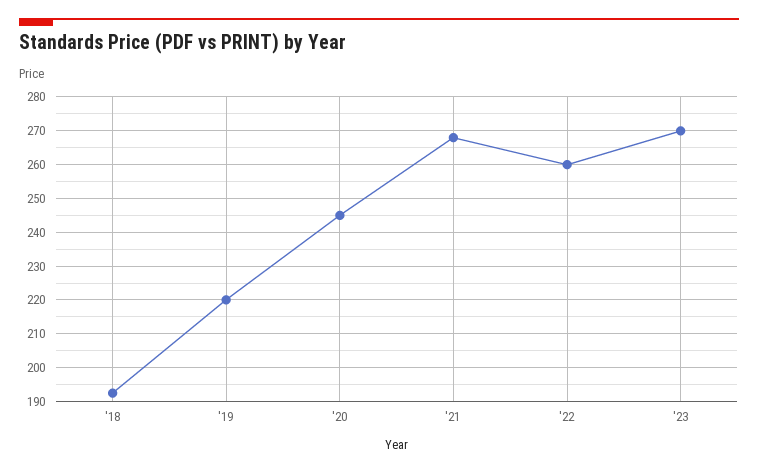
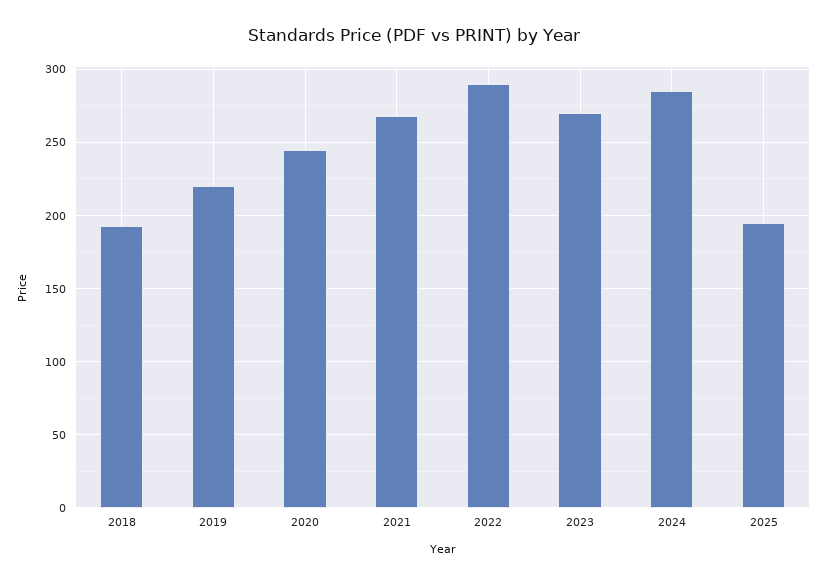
'22: 260 -> 290
2024: none -> 285
2025: none -> 195

